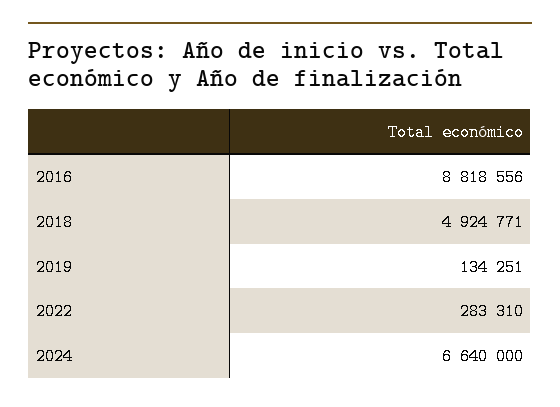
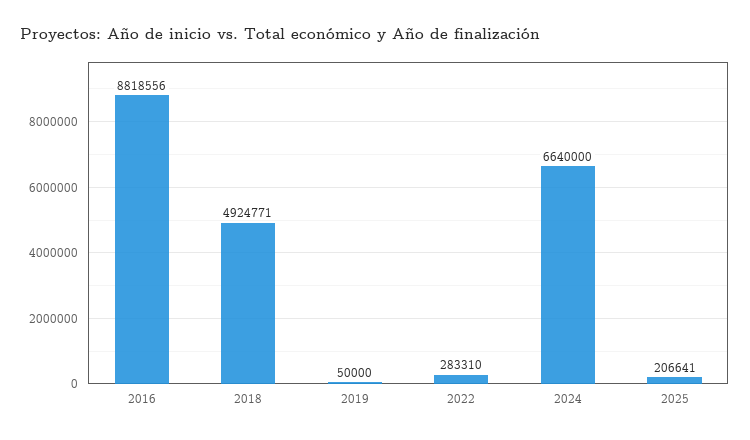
2019: 134251 -> 50000
2025: none -> 206641

